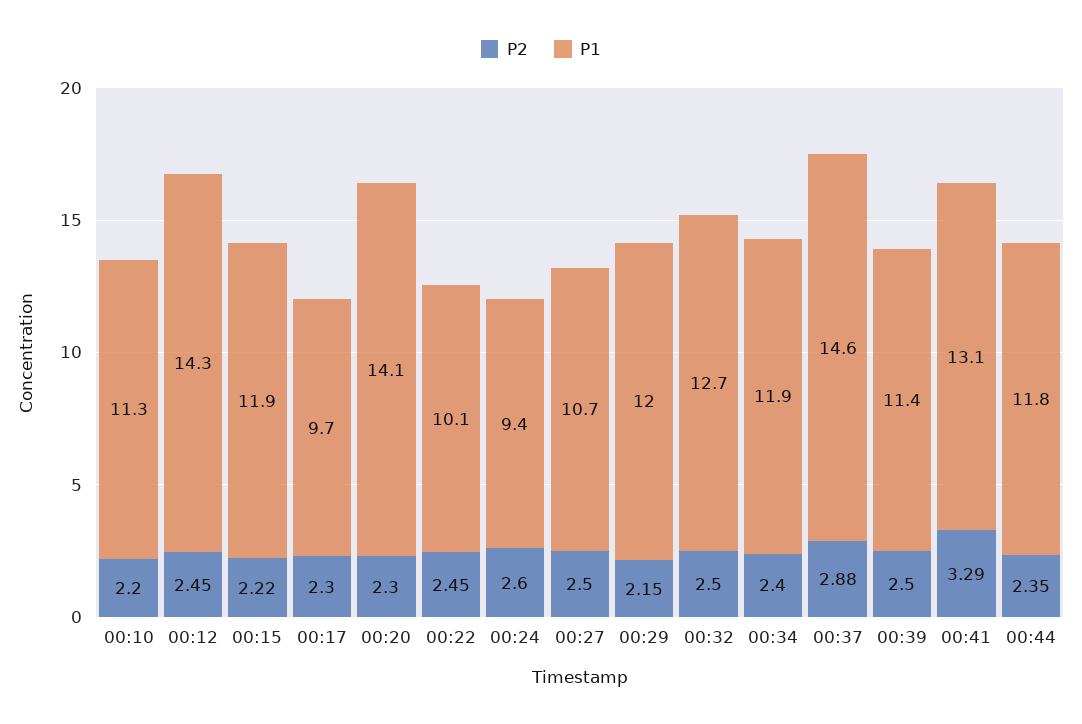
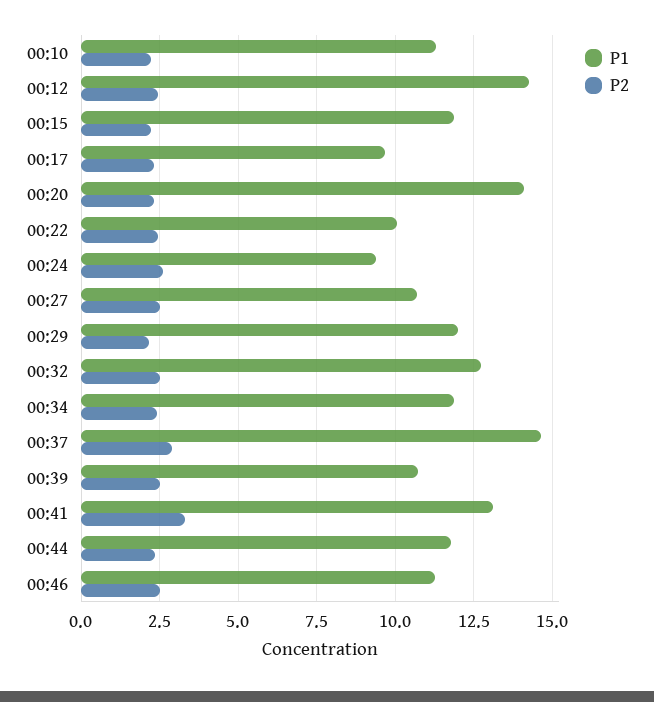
P1, 00:39: 11.4 -> 10.75
P1, 00:46: none -> 11.25
P2, 00:46: none -> 2.5

